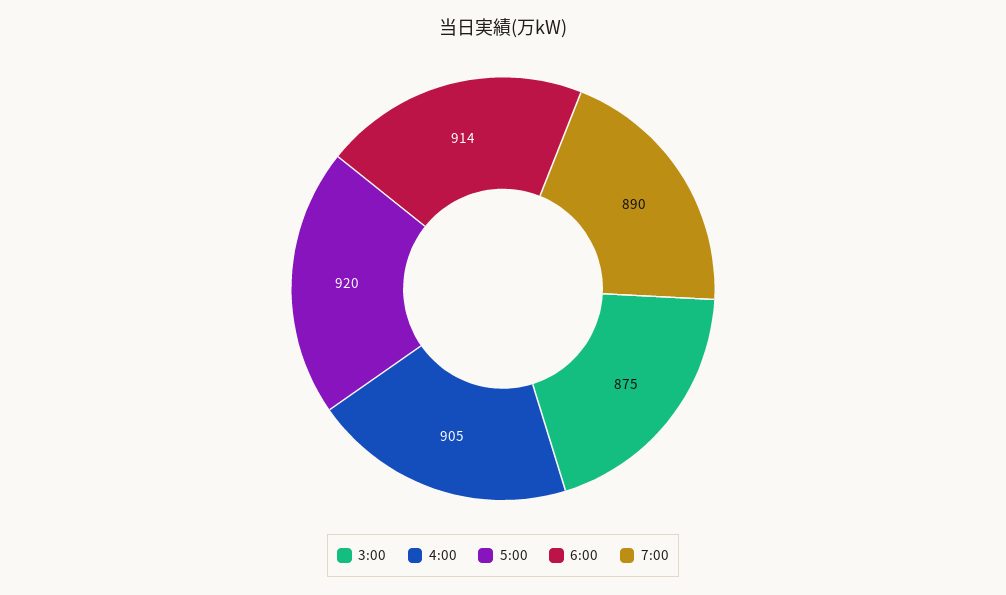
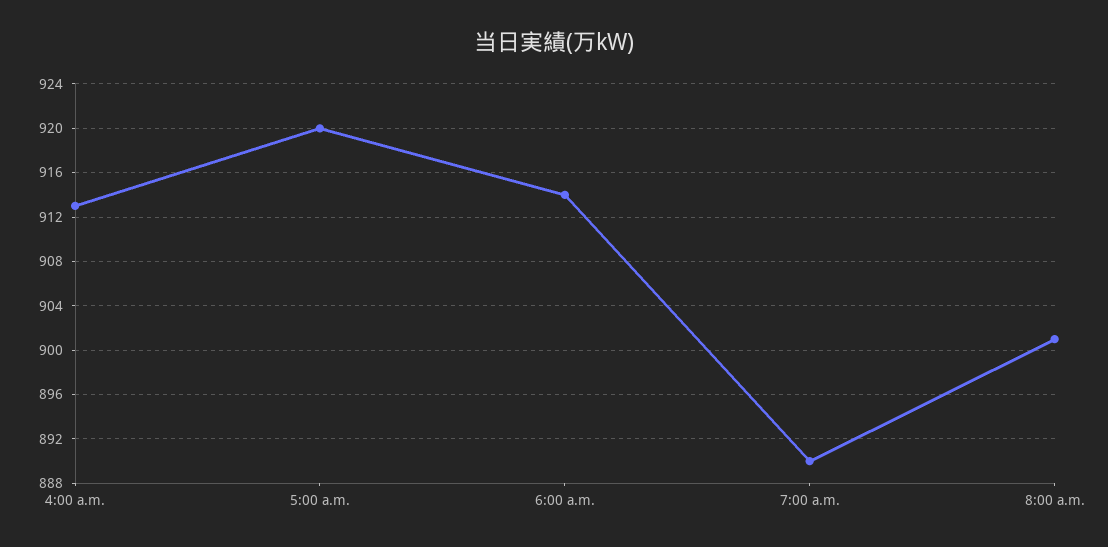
3:00: 875 -> none
4:00: 905 -> 913
8:00 a.m.: none -> 901

